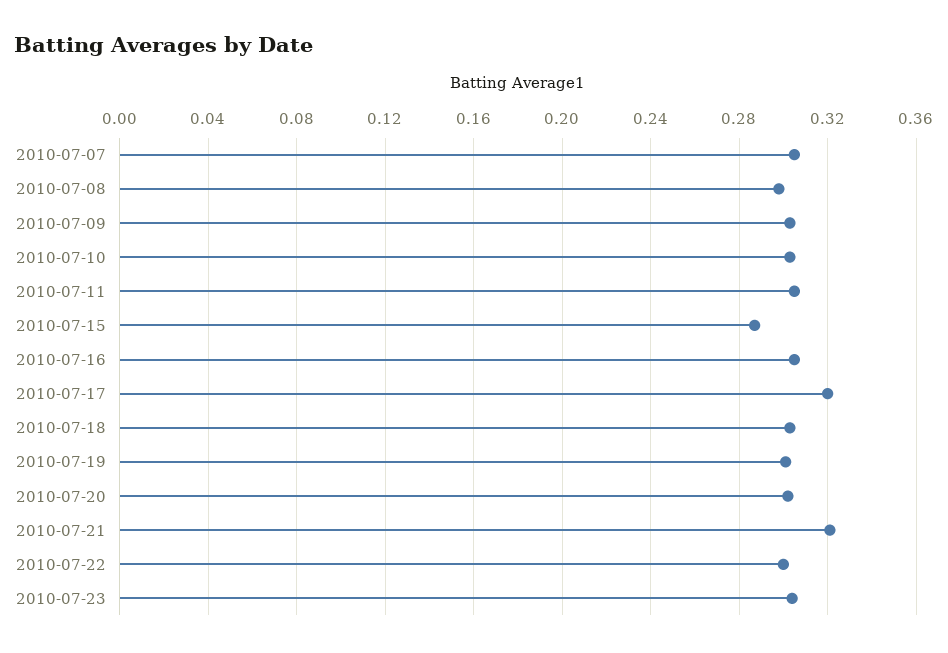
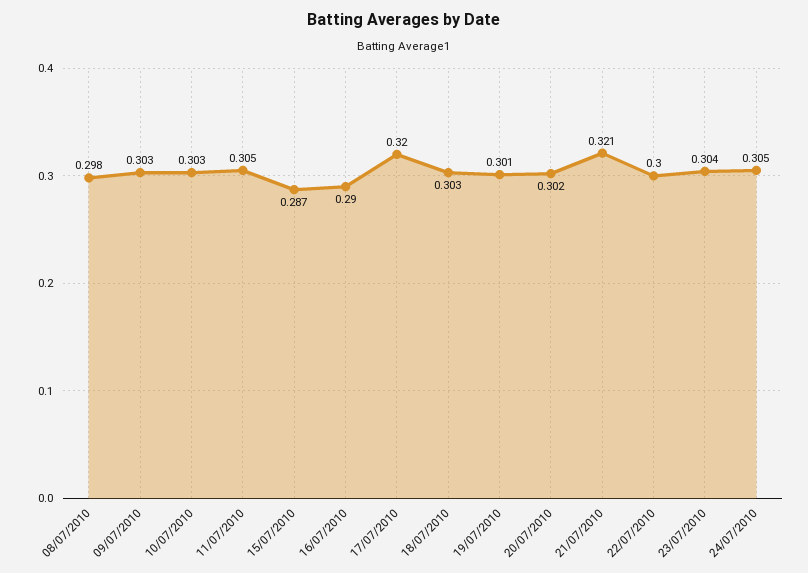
2010-07-07: 0.305 -> none
2010-07-16: 0.305 -> 0.29
24/07/2010: none -> 0.305

